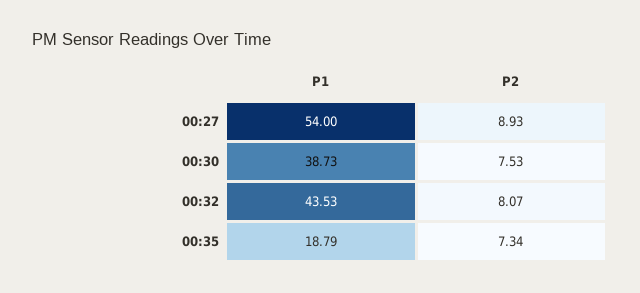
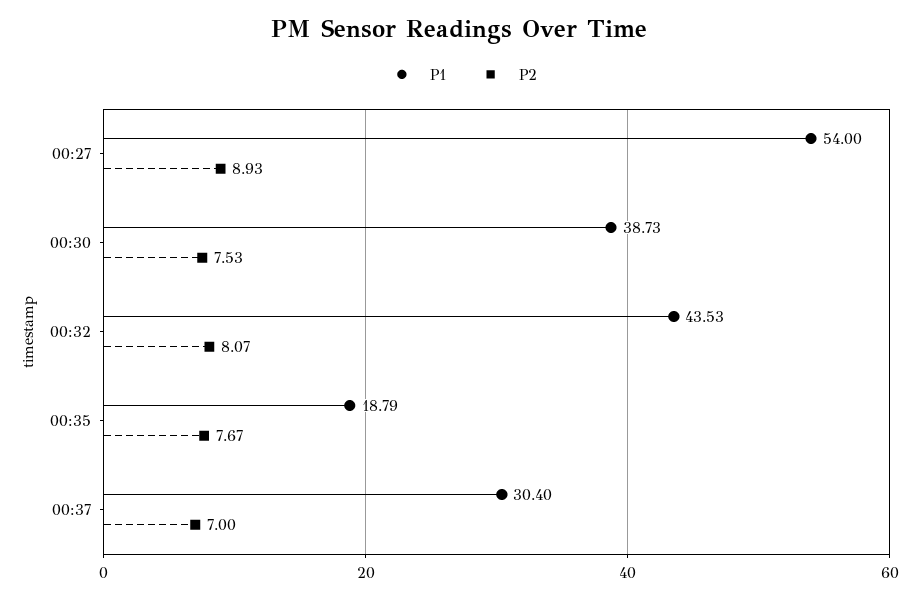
P2, 00:35: 7.34 -> 7.67
P1, 00:37: none -> 30.4
P2, 00:37: none -> 7

